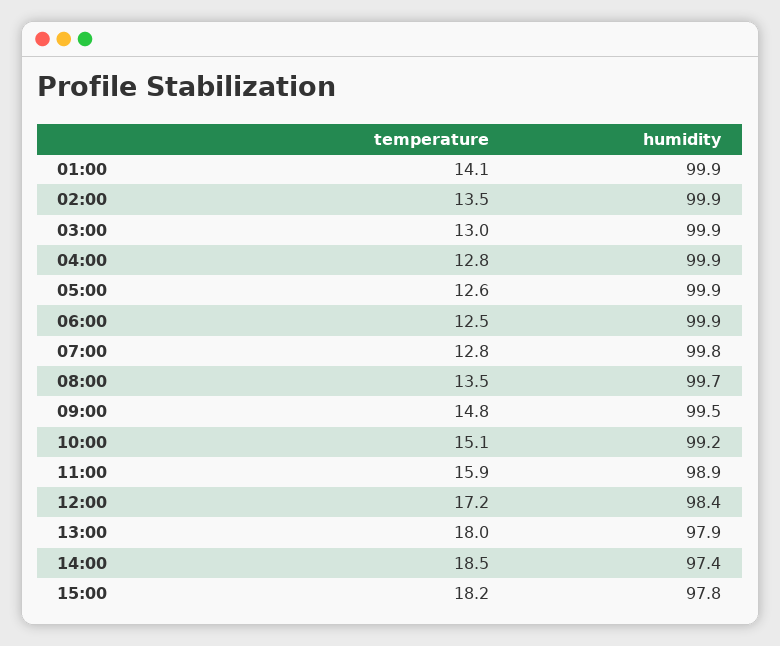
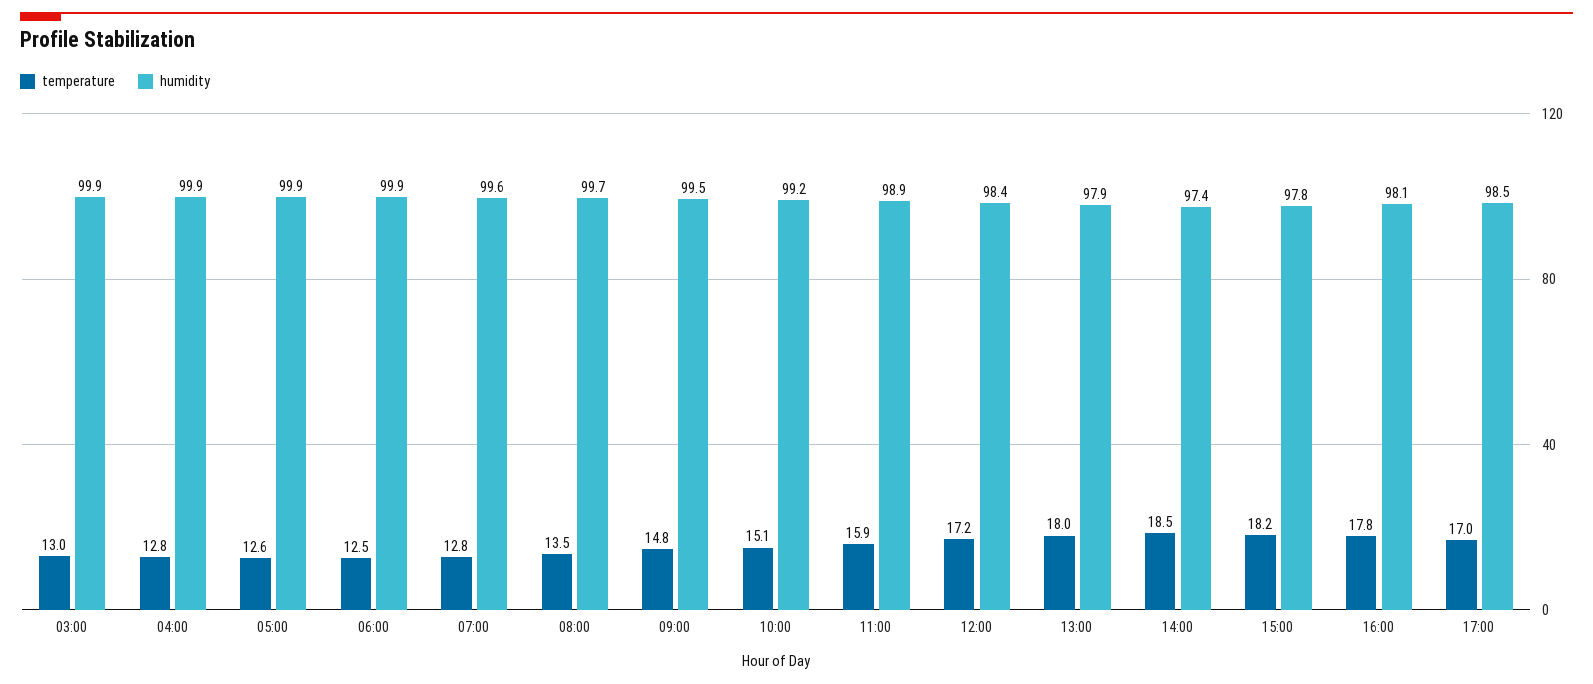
temperature, 01:00: 14.1 -> none
humidity, 01:00: 99.9 -> none
temperature, 02:00: 13.5 -> none
humidity, 02:00: 99.9 -> none
humidity, 07:00: 99.8 -> 99.6
temperature, 16:00: none -> 17.8
humidity, 16:00: none -> 98.1
temperature, 17:00: none -> 17
humidity, 17:00: none -> 98.5

